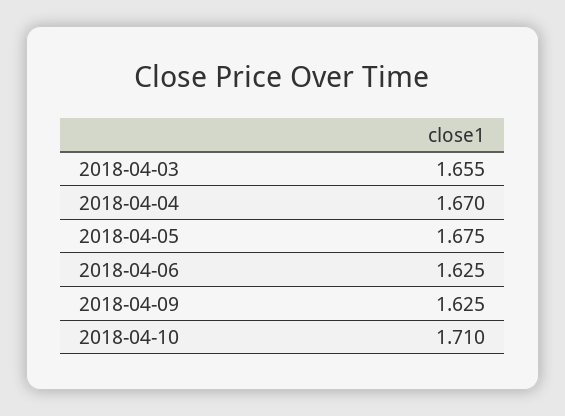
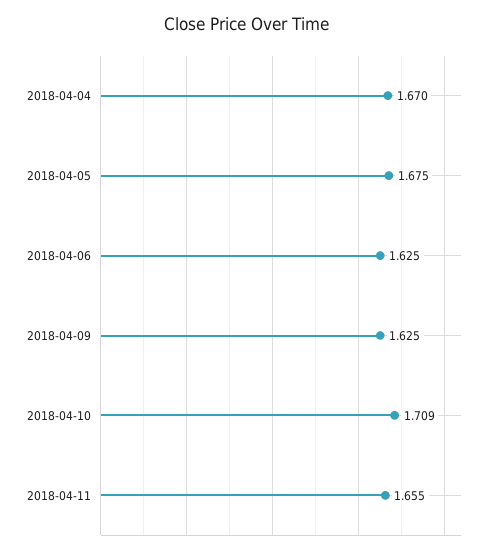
2018-04-03: 1.655 -> none
2018-04-10: 1.71 -> 1.709
2018-04-11: none -> 1.655

